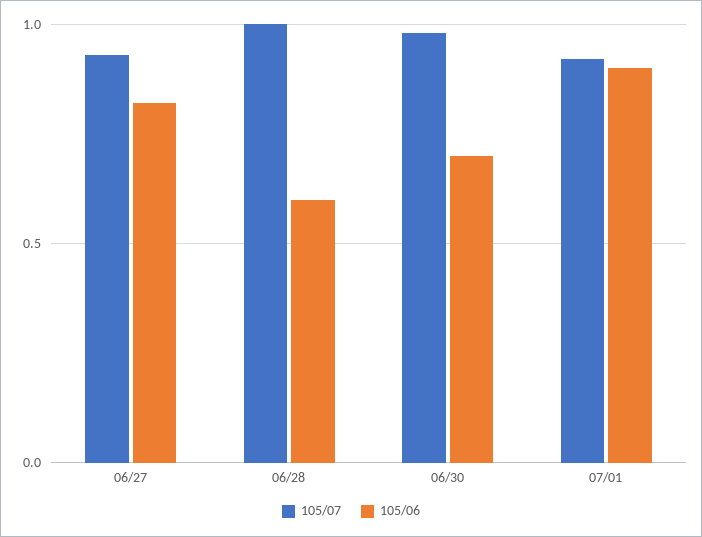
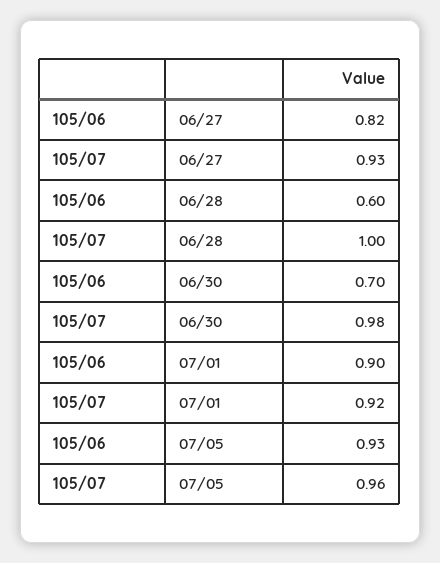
105/06, 07/05: none -> 0.93
105/07, 07/05: none -> 0.96

